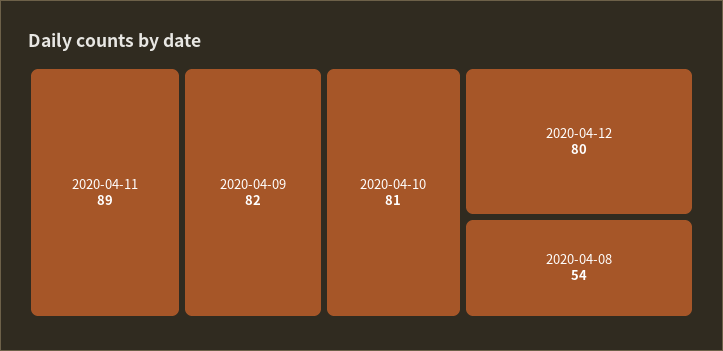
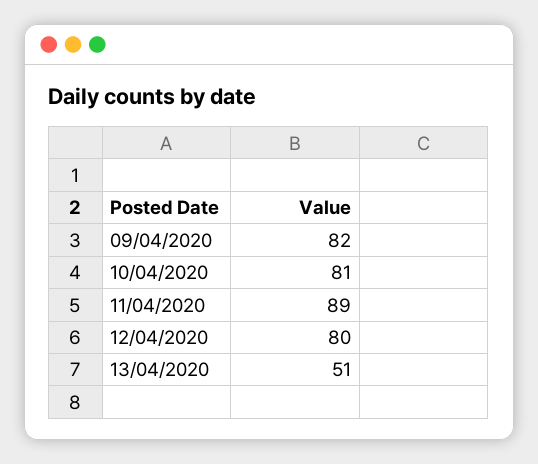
2020-04-08: 54 -> none
13/04/2020: none -> 51

